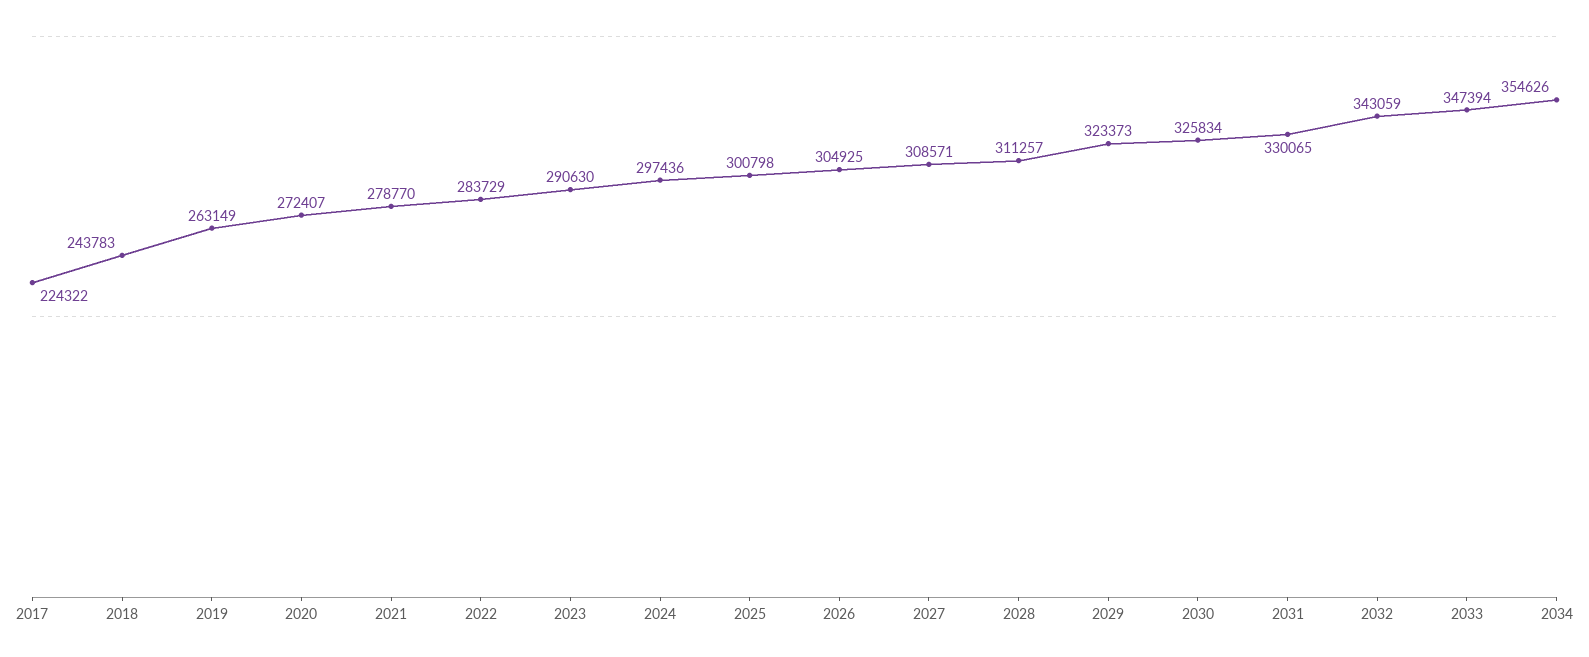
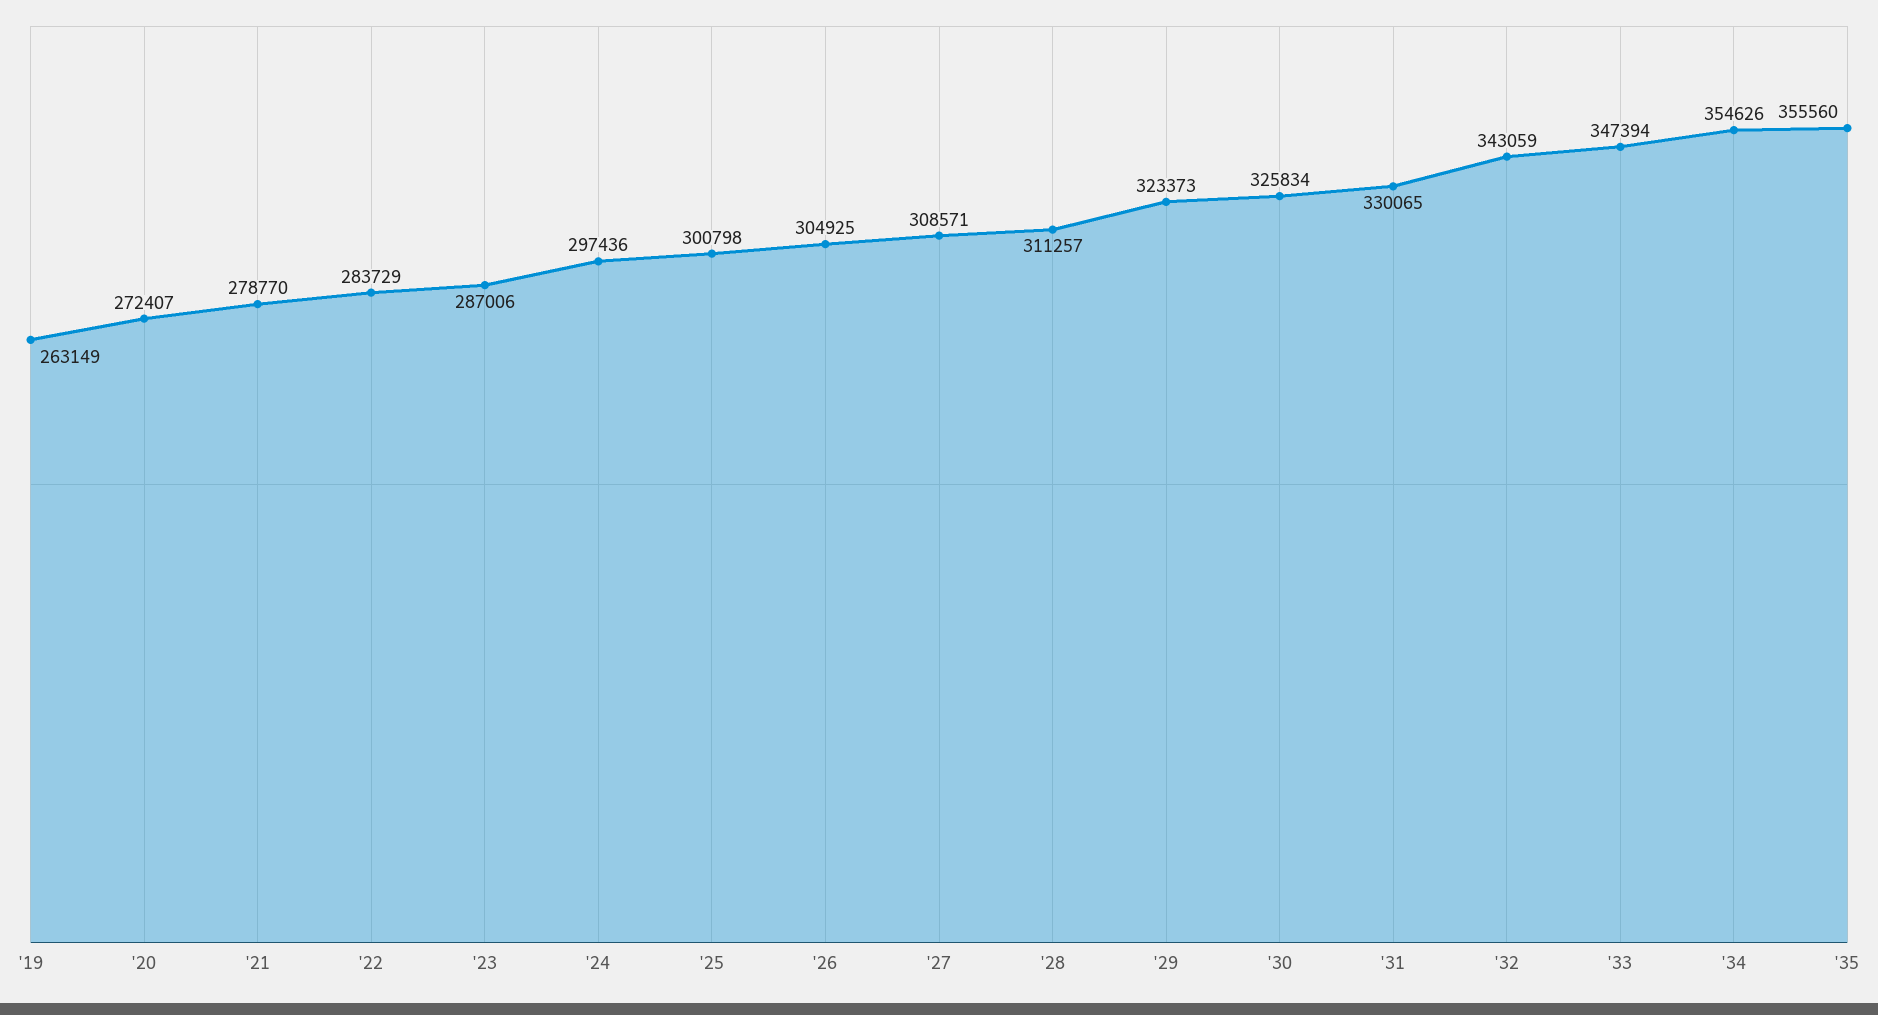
2017: 224322 -> none
2018: 243783 -> none
2023: 290630 -> 287006
'35: none -> 355560

